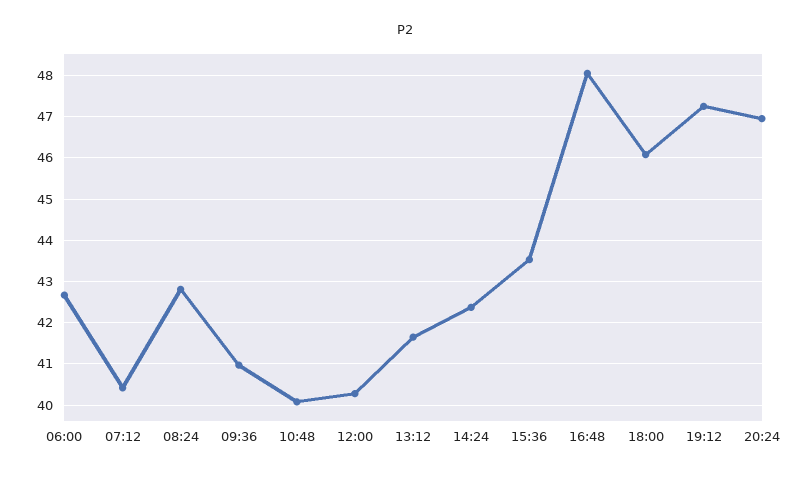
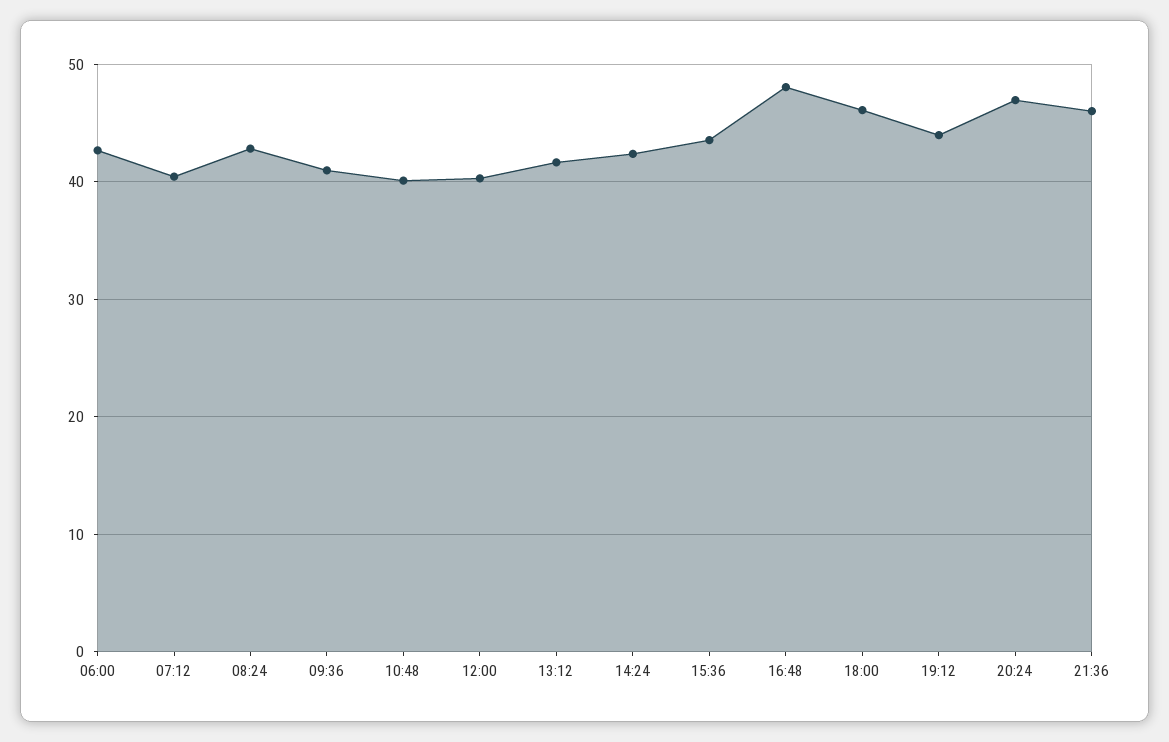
19:12: 47.2 -> 44
21:36: none -> 46

